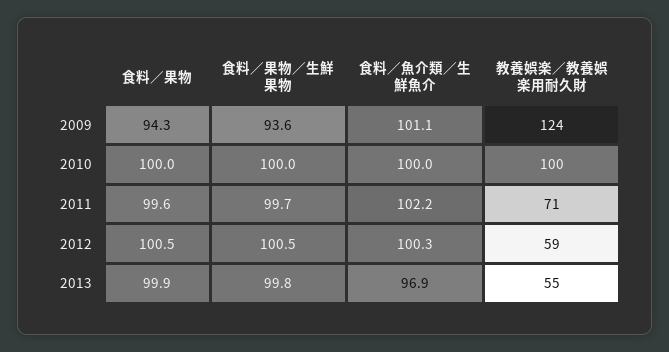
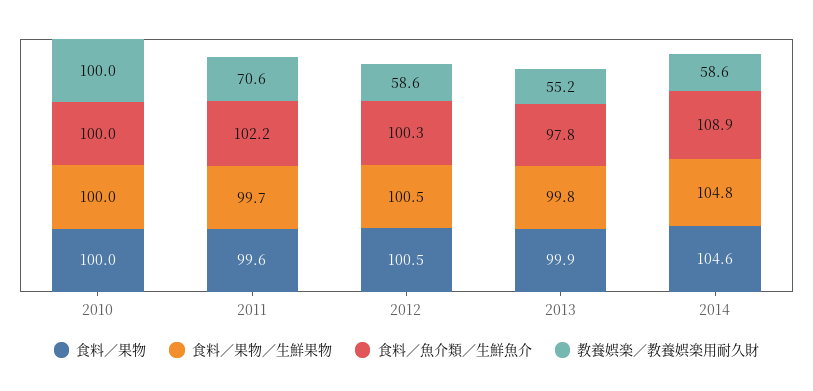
食料／果物, 2009: 94.3 -> none
食料／果物／生鮮果物, 2009: 93.6 -> none
食料／魚介類／生鮮魚介, 2009: 101.1 -> none
教養娯楽／教養娯楽用耐久財, 2009: 124 -> none
食料／魚介類／生鮮魚介, 2013: 96.9 -> 97.8
食料／果物, 2014: none -> 104.6
食料／果物／生鮮果物, 2014: none -> 104.8
食料／魚介類／生鮮魚介, 2014: none -> 108.9
教養娯楽／教養娯楽用耐久財, 2014: none -> 58.6

